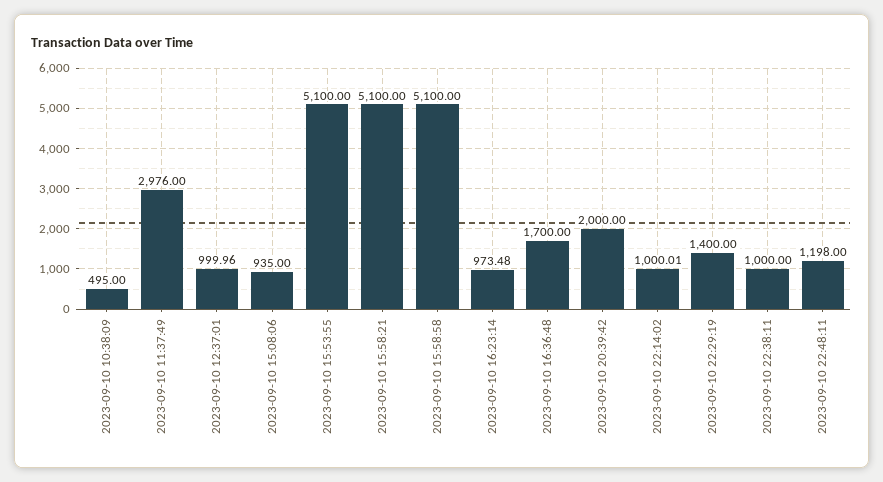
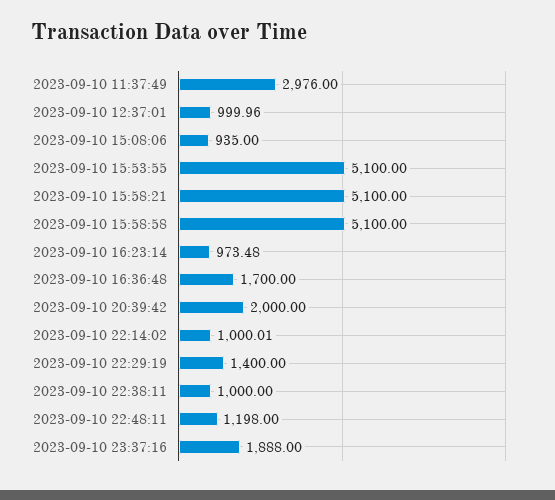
2023-09-10 10:38:09: 495 -> none
2023-09-10 23:37:16: none -> 1888

